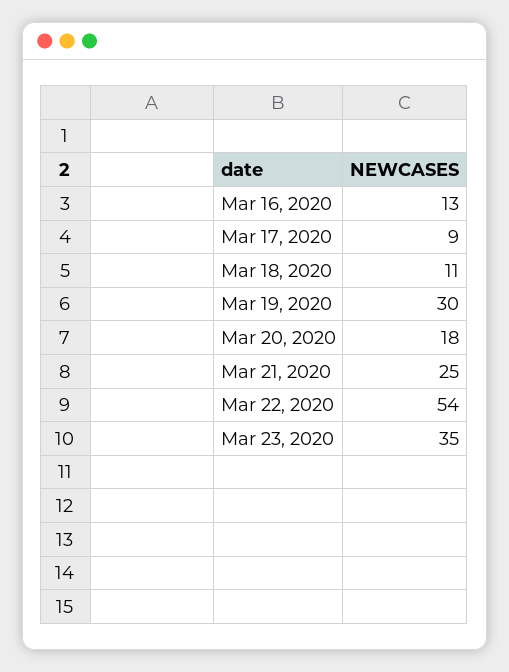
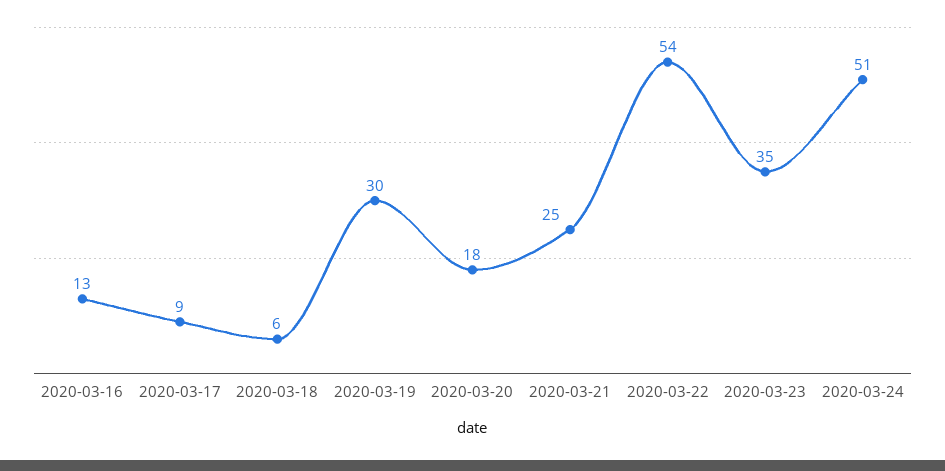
Mar 18, 2020: 11 -> 6
2020-03-24: none -> 51

